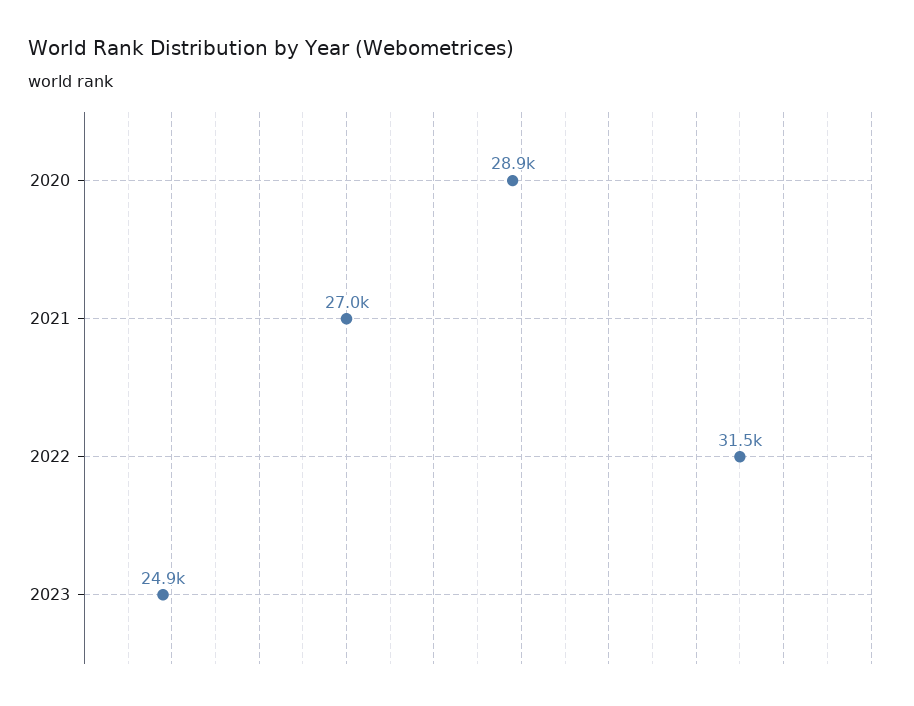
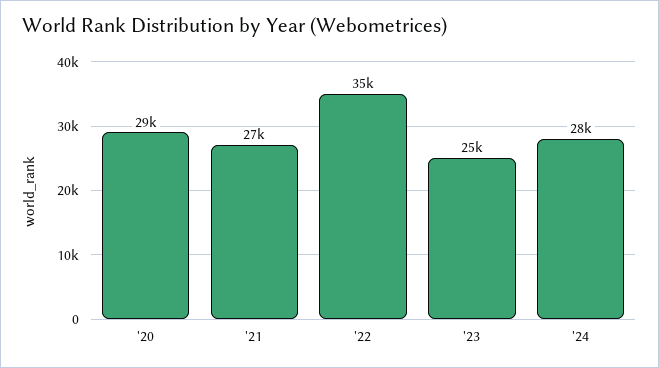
2022: 31500 -> 35000
'24: none -> 28000

